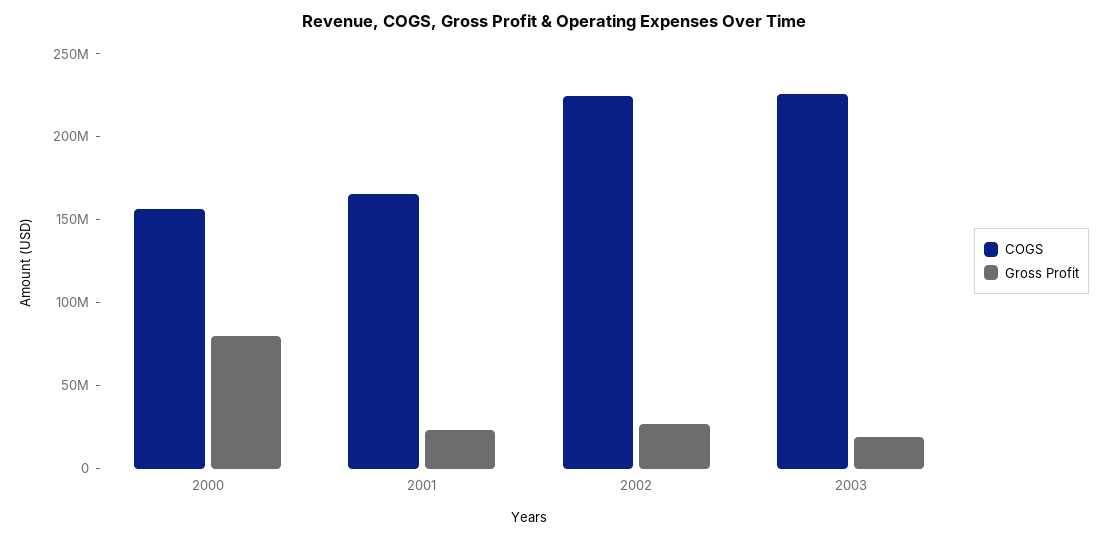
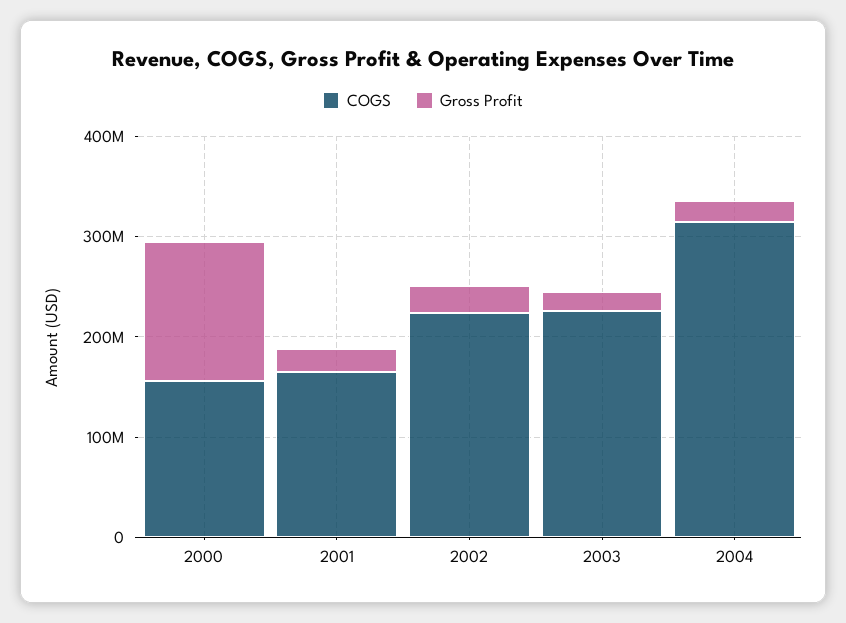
Gross Profit, 2000: 80000000 -> 140000000
COGS, 2004: none -> 320000000
Gross Profit, 2004: none -> 20000000

